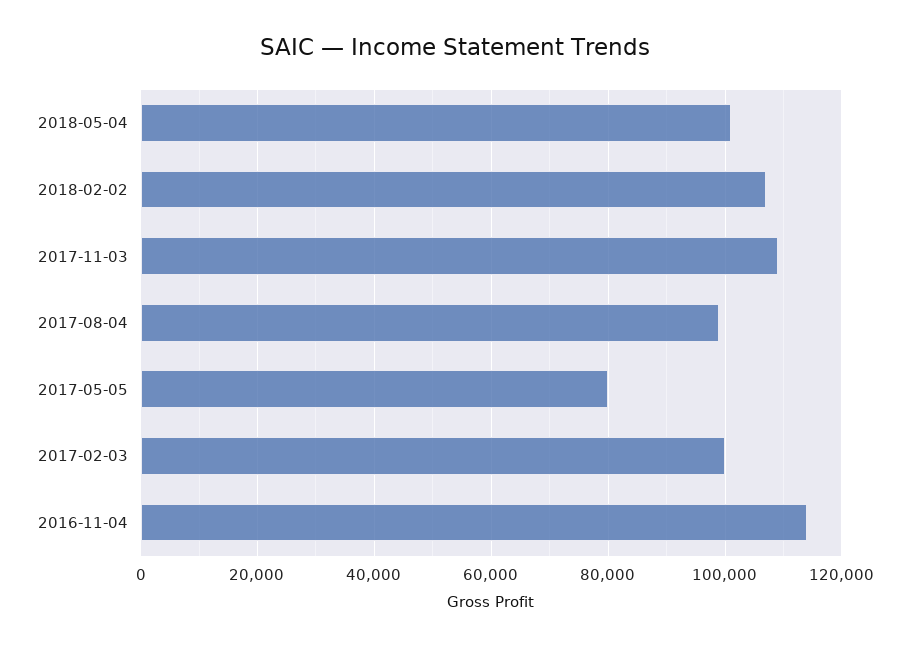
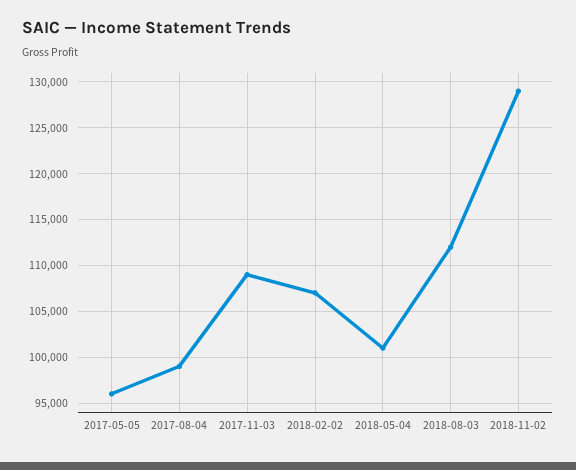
2017-05-05: 80000 -> 96000
2017-02-03: 100000 -> none
2016-11-04: 114000 -> none
2018-08-03: none -> 112000
2018-11-02: none -> 129000

